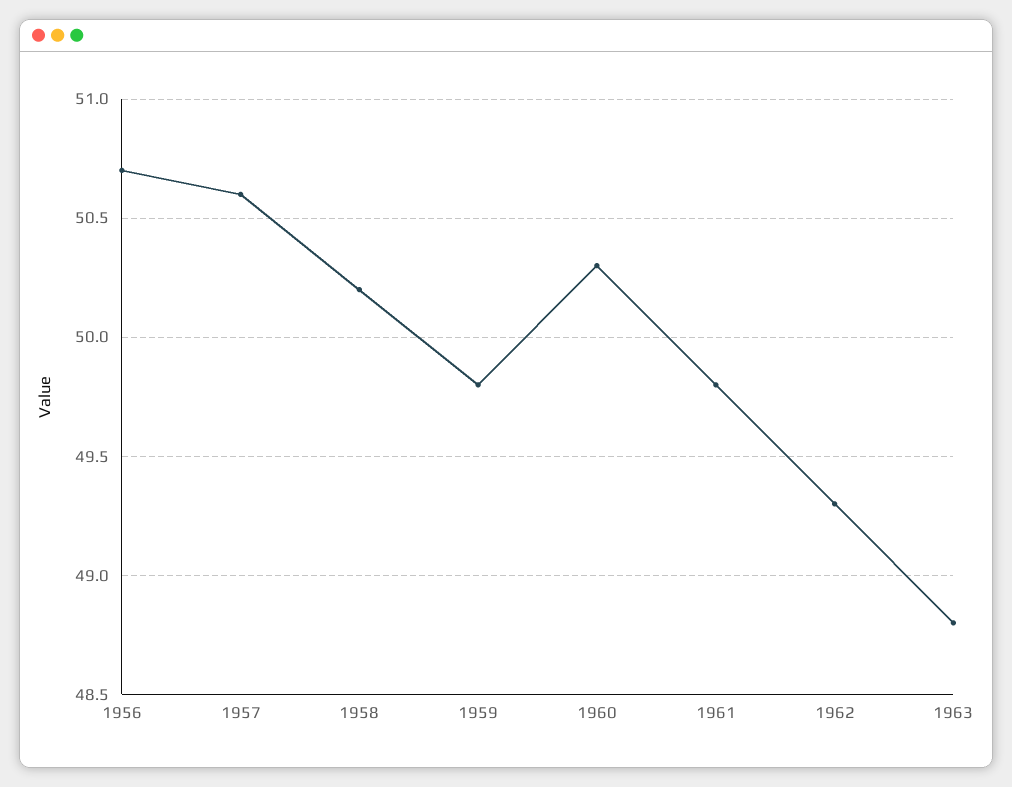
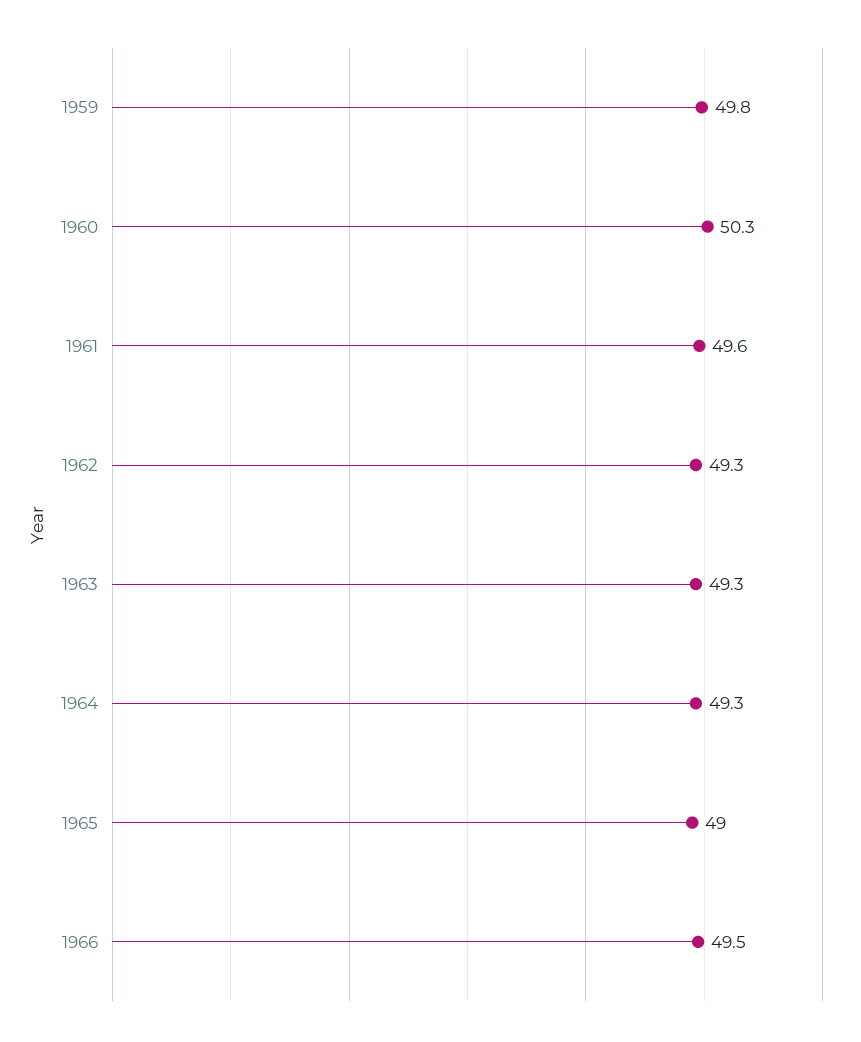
1956: 50.7 -> none
1957: 50.6 -> none
1958: 50.2 -> none
1961: 49.8 -> 49.6
1963: 48.8 -> 49.3
1964: none -> 49.3
1965: none -> 49
1966: none -> 49.5

